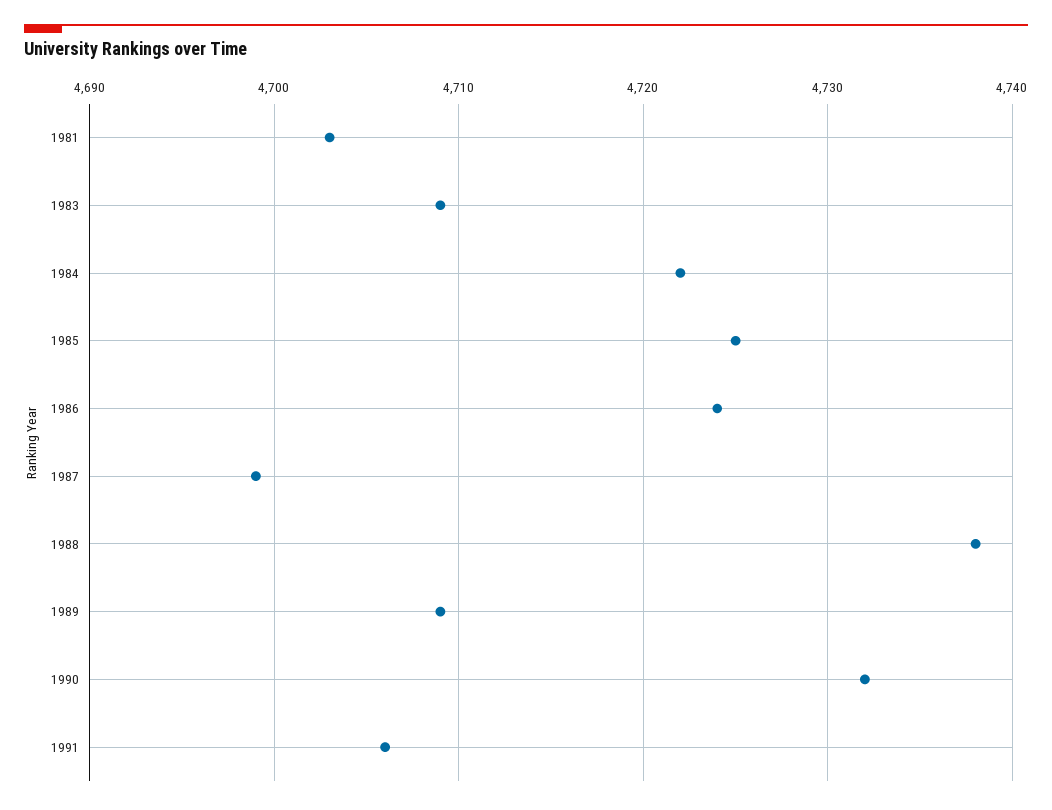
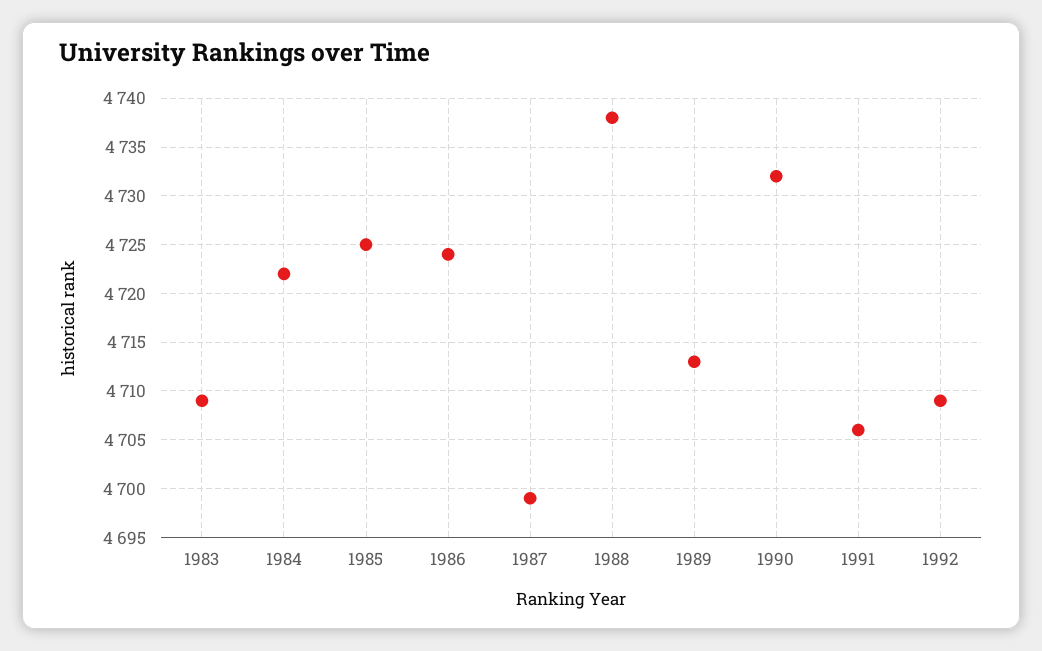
1981: 4703 -> none
1989: 4709 -> 4713
1992: none -> 4709

